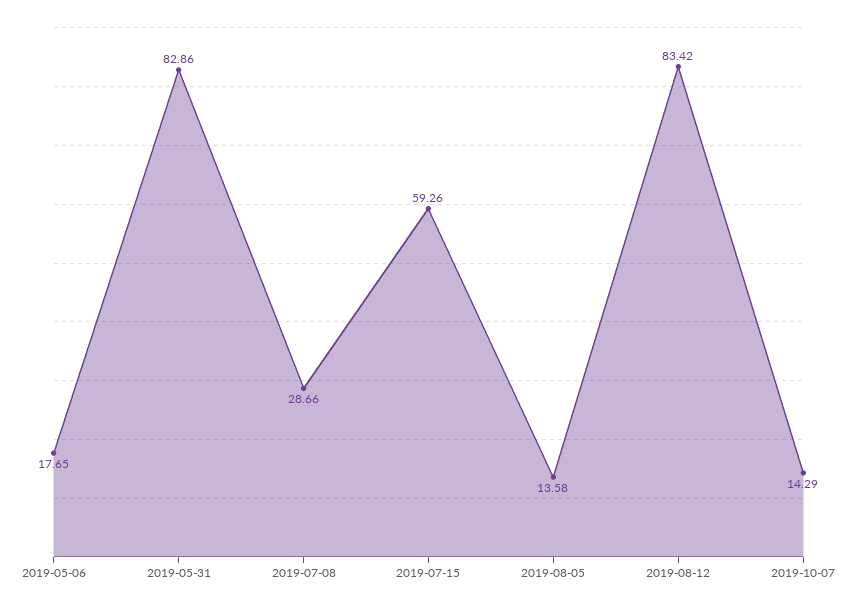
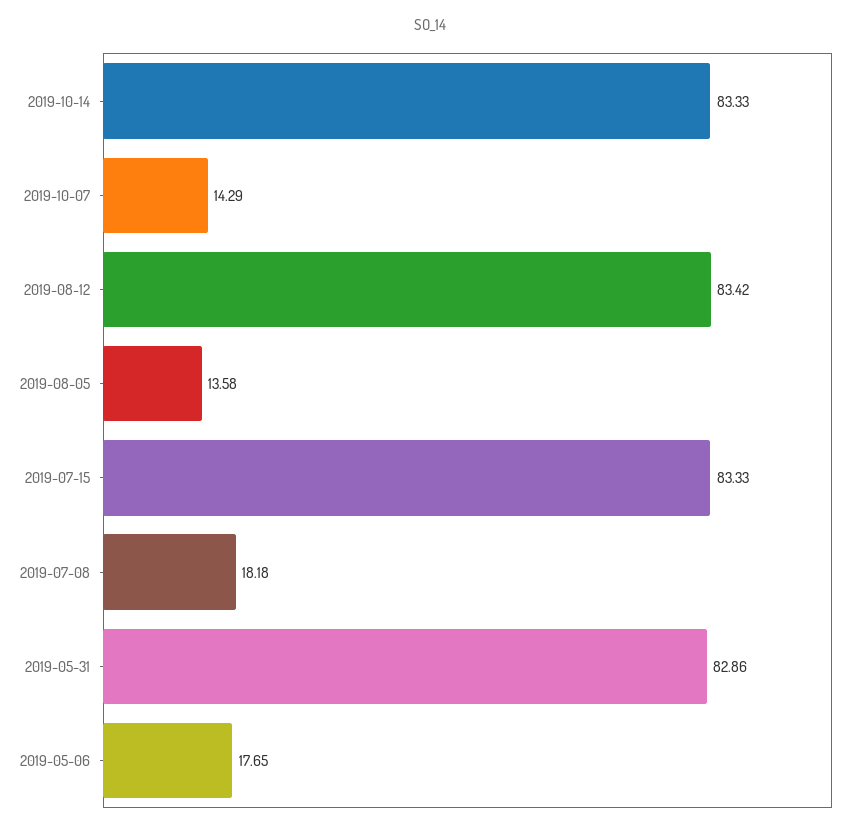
2019-07-08: 28.66 -> 18.18
2019-07-15: 59.26 -> 83.33
2019-10-14: none -> 83.33

